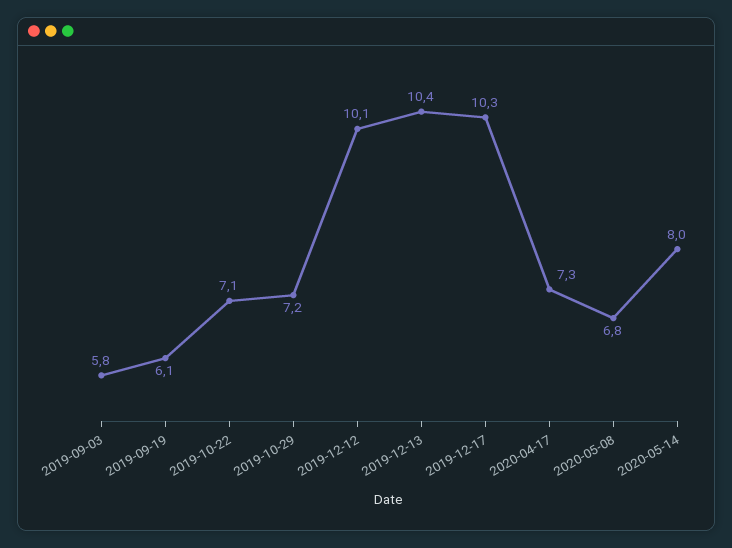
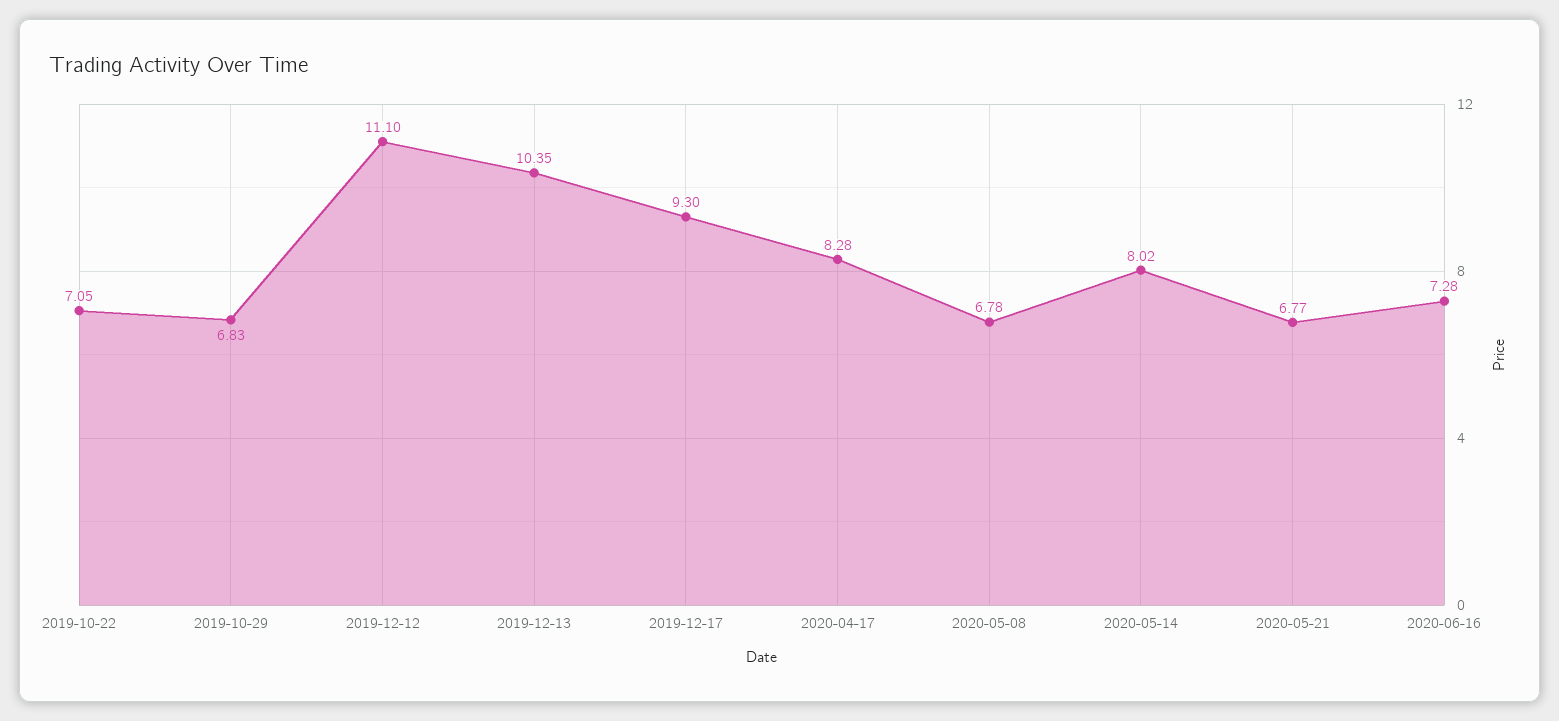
2019-09-03: 5.8 -> none
2019-09-19: 6.1 -> none
2019-10-29: 7.2 -> 6.83
2019-12-12: 10.1 -> 11.1
2019-12-17: 10.3 -> 9.3
2020-04-17: 7.3 -> 8.28
2020-05-21: none -> 6.77
2020-06-16: none -> 7.28

